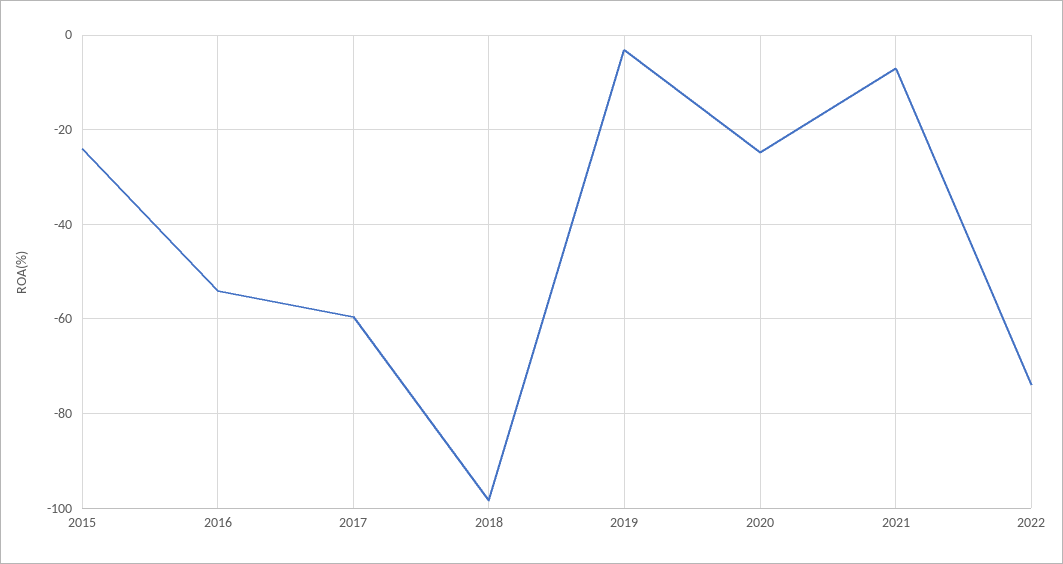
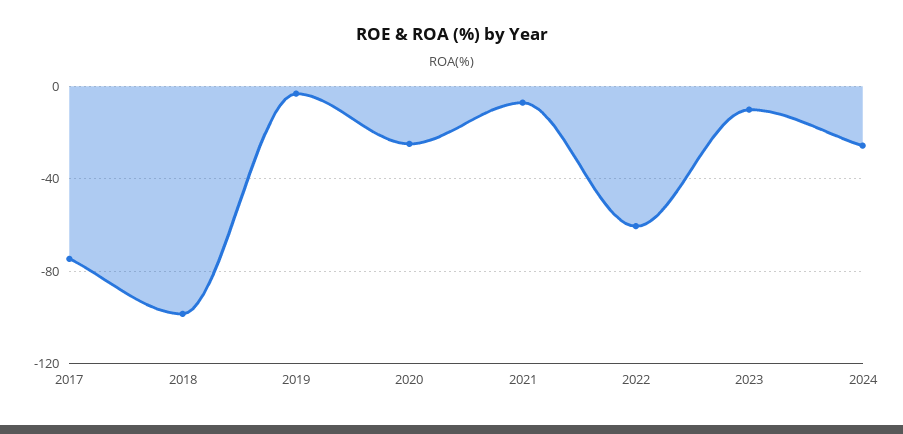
2015: -24 -> none
2016: -54 -> none
2017: -60 -> -75
2022: -74 -> -60
2023: none -> -10
2024: none -> -25

